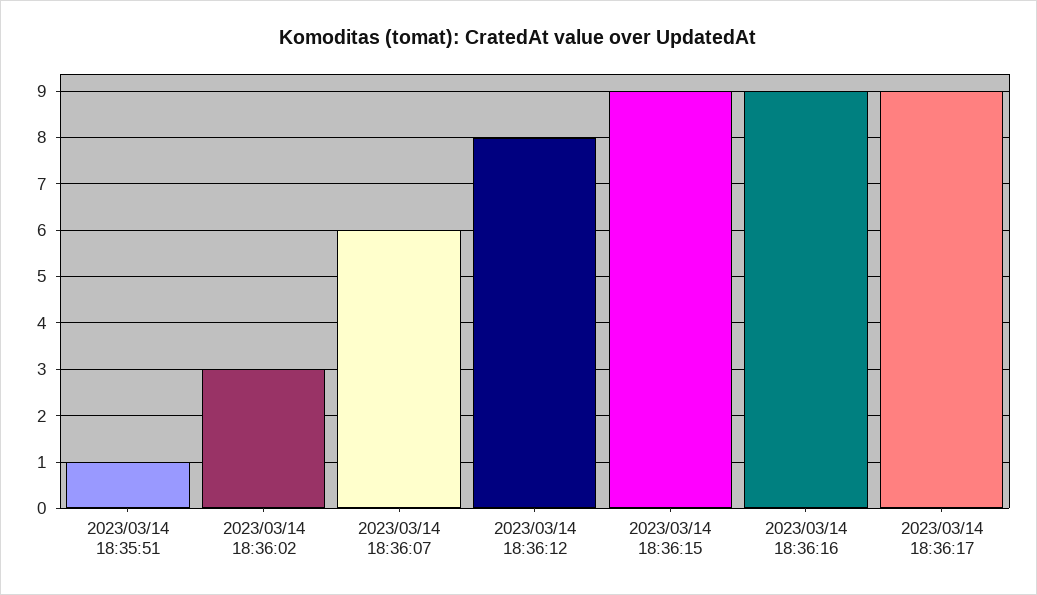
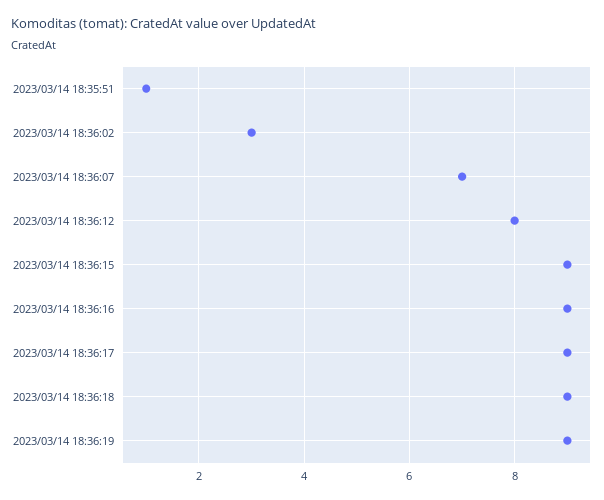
2023/03/14 18:36:07: 6 -> 7
2023/03/14 18:36:18: none -> 9
2023/03/14 18:36:19: none -> 9

